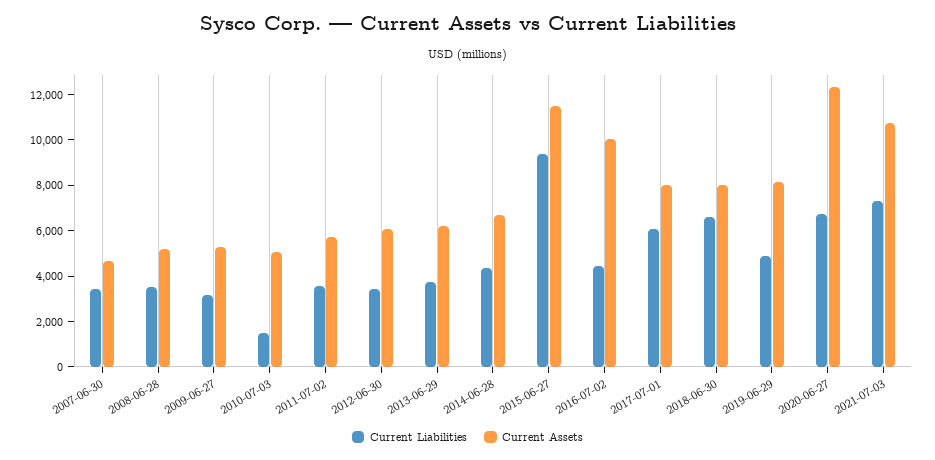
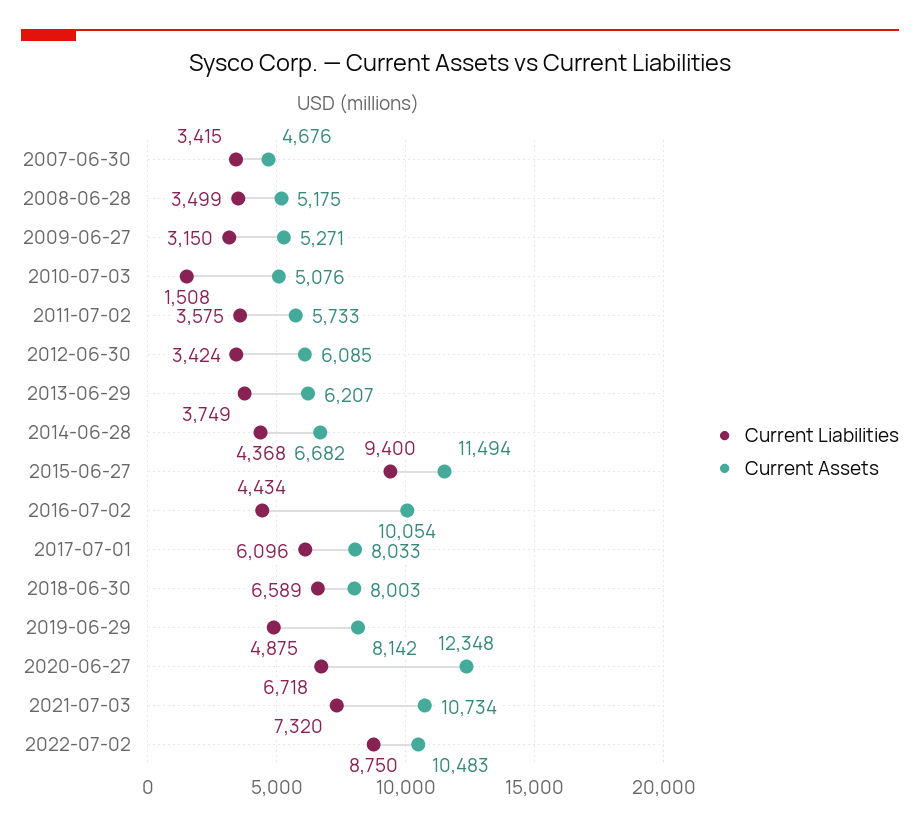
Current Liabilities, 2022-07-02: none -> 8750
Current Assets, 2022-07-02: none -> 10483

